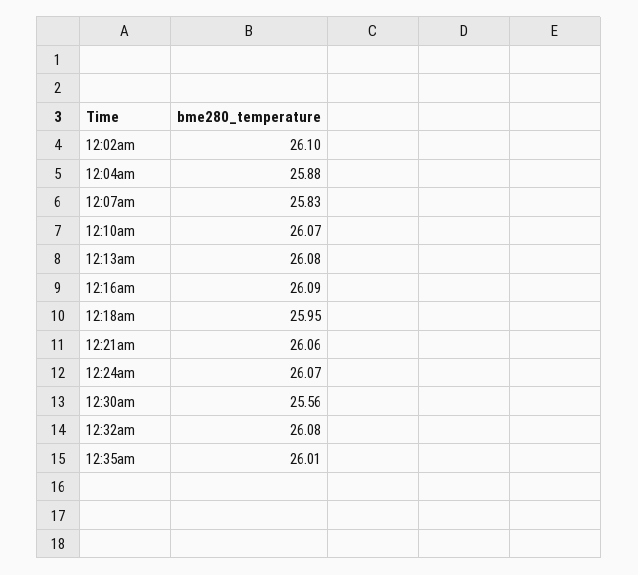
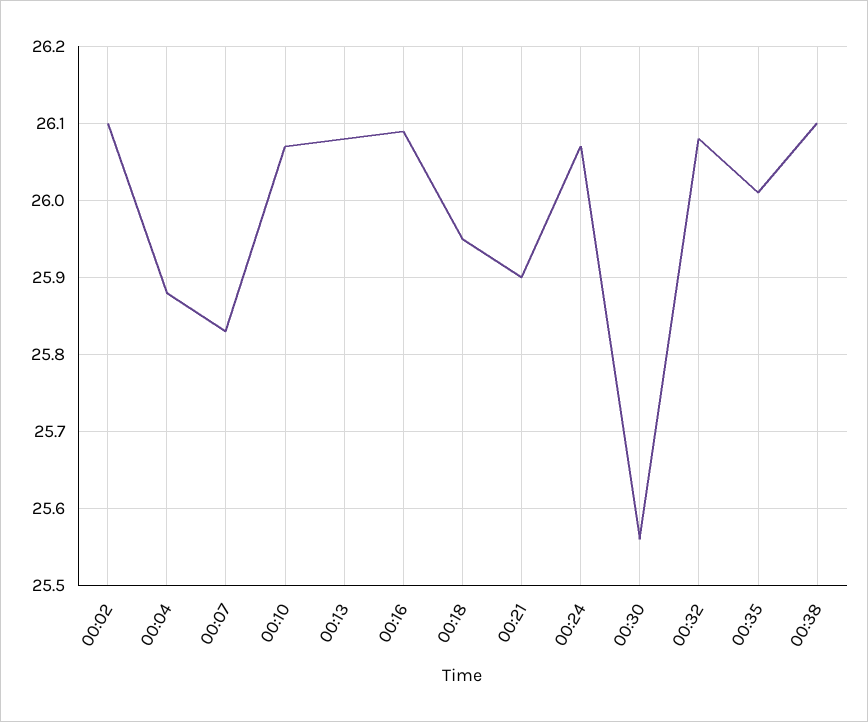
12:21am: 26.06 -> 25.9
00:38: none -> 26.1

